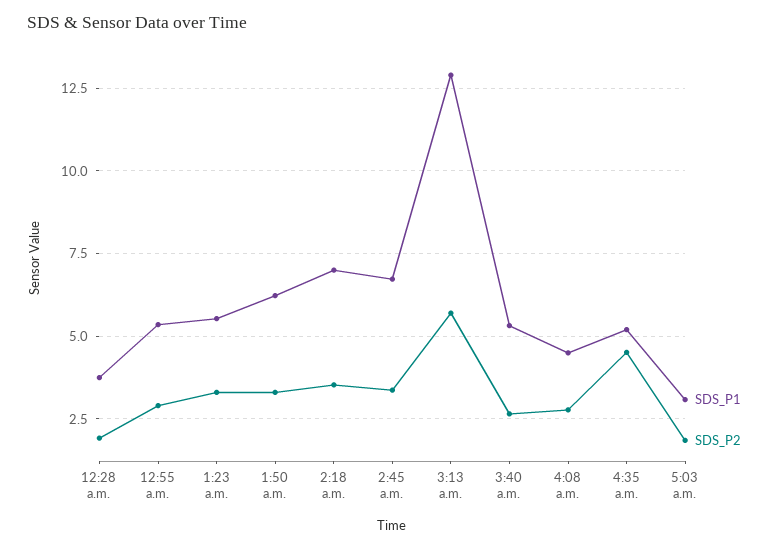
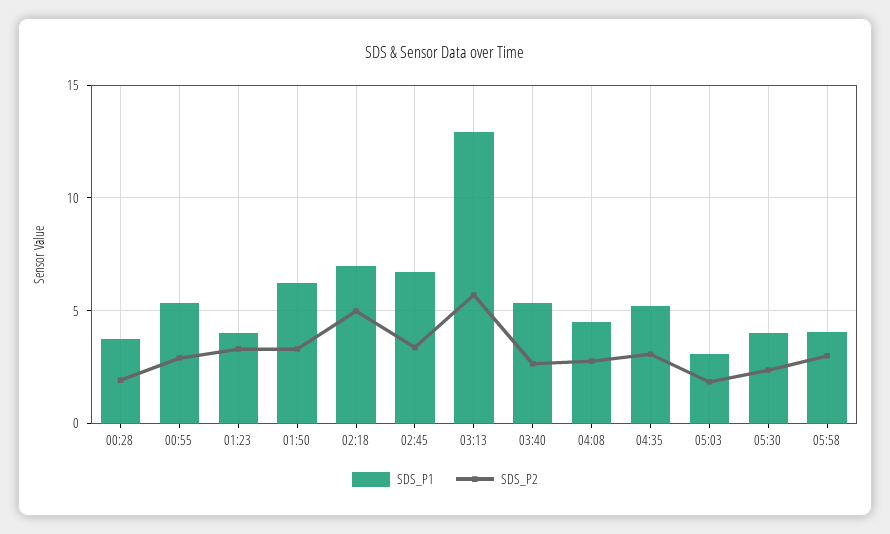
SDS_P1, 1:23 a.m.: 5.5 -> 4
SDS_P2, 2:18 a.m.: 3.5 -> 5
SDS_P2, 4:35 a.m.: 4.5 -> 3
SDS_P1, 05:30: none -> 4
SDS_P2, 05:30: none -> 2.5
SDS_P1, 05:58: none -> 4
SDS_P2, 05:58: none -> 3

